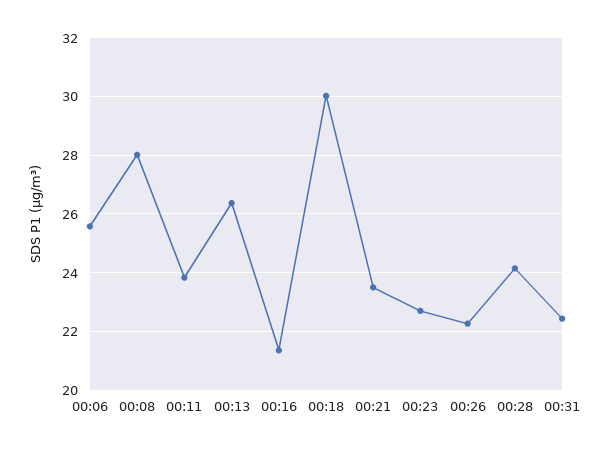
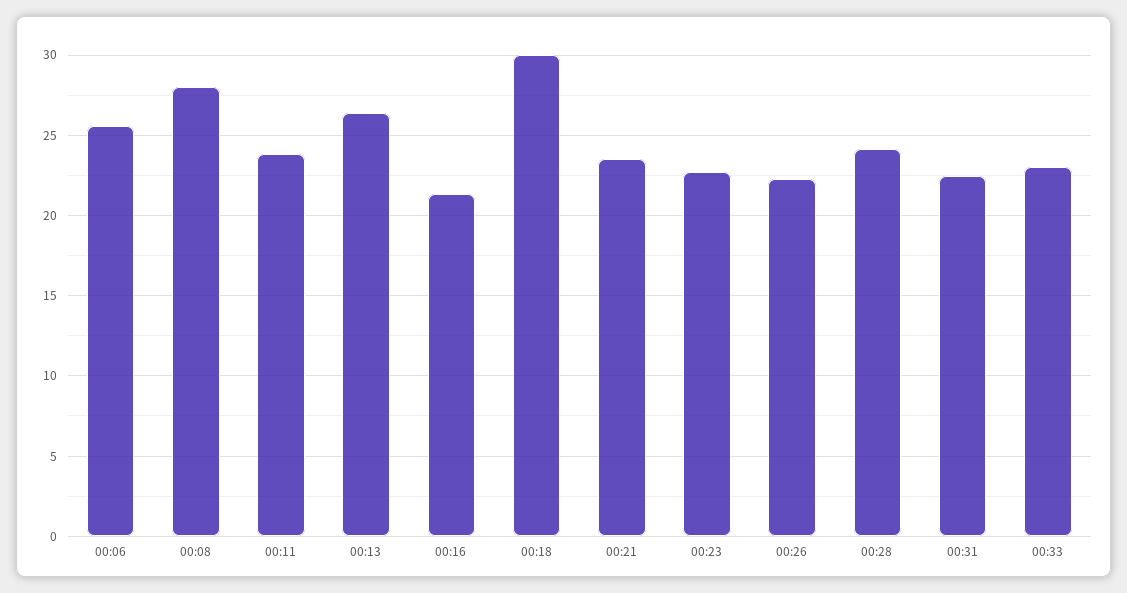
00:33: none -> 23

